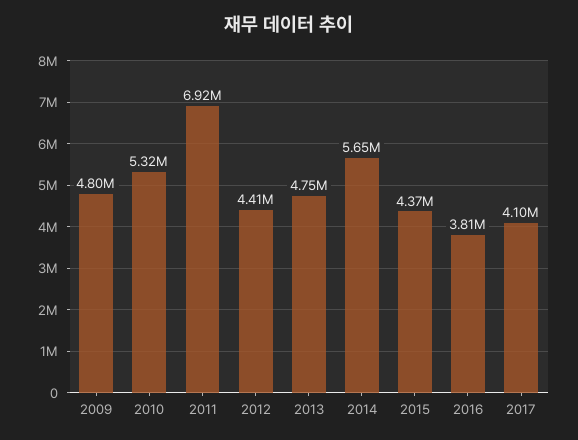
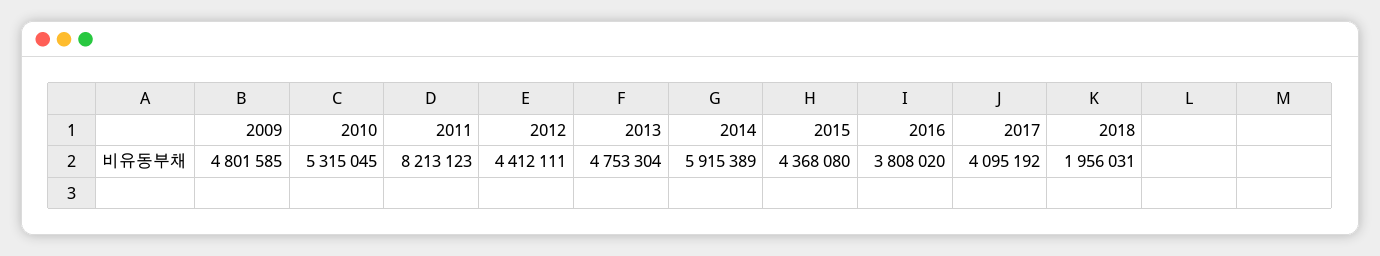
2011: 6920000 -> 8213123
2014: 5650000 -> 5915389
2018: none -> 1956031

